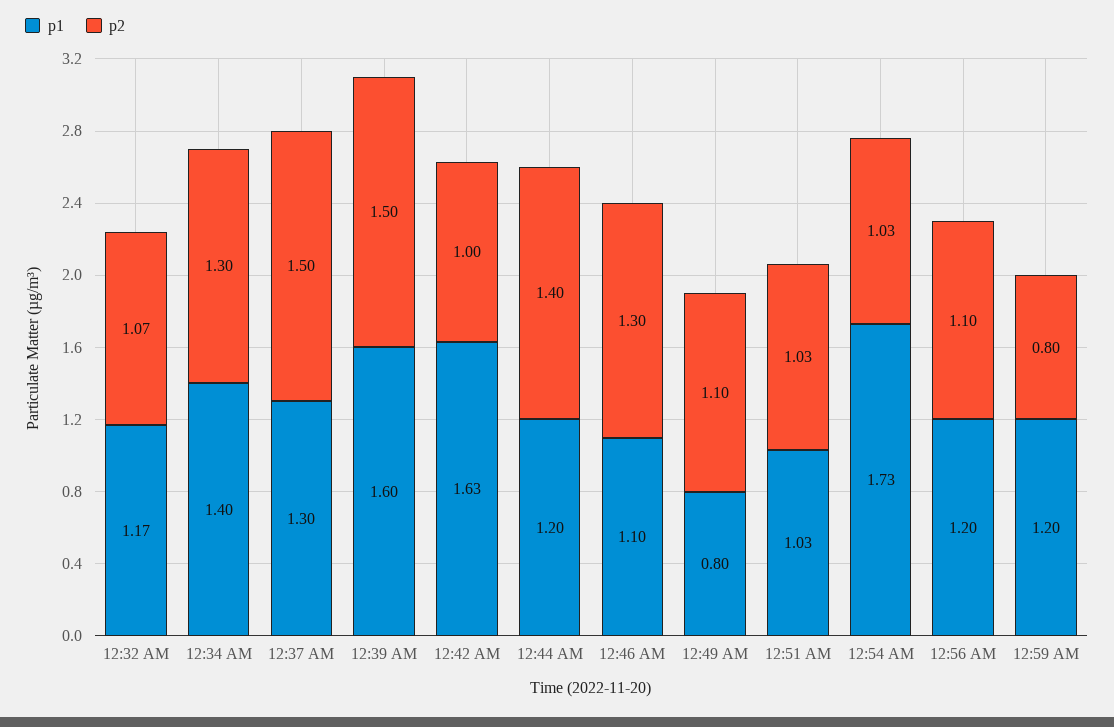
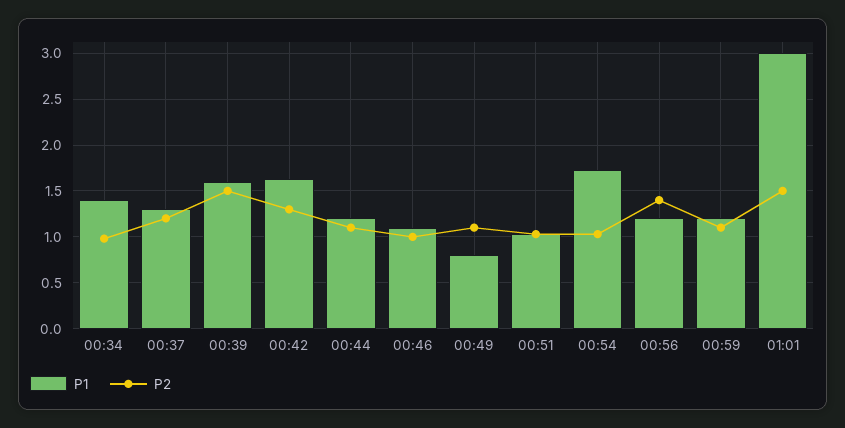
p1, 12:32 AM: 1.17 -> none
p2, 12:32 AM: 1.07 -> none
p2, 12:34 AM: 1.3 -> 1
p2, 12:37 AM: 1.5 -> 1.2
p2, 12:42 AM: 1 -> 1.3
p2, 12:44 AM: 1.4 -> 1.1
p2, 12:46 AM: 1.3 -> 1
p2, 12:56 AM: 1.1 -> 1.4
p2, 12:59 AM: 0.8 -> 1.1
p1, 01:01: none -> 3
p2, 01:01: none -> 1.5

